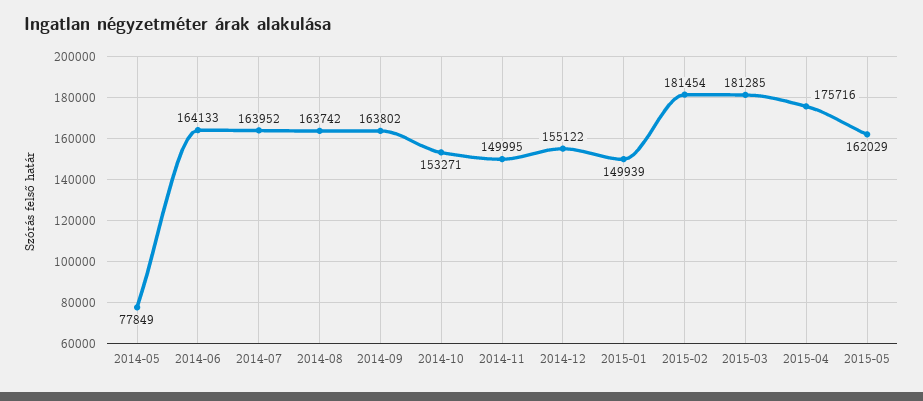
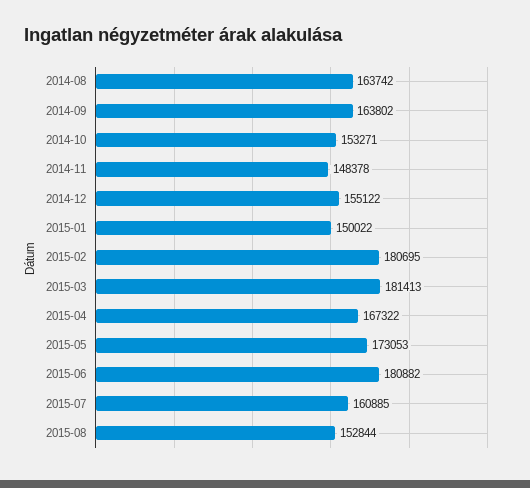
2014-05: 77849 -> none
2014-06: 164133 -> none
2014-07: 163952 -> none
2014-11: 149995 -> 148378
2015-01: 149939 -> 150022
2015-02: 181454 -> 180695
2015-03: 181285 -> 181413
2015-04: 175716 -> 167322
2015-05: 162029 -> 173053
2015-06: none -> 180882
2015-07: none -> 160885
2015-08: none -> 152844

